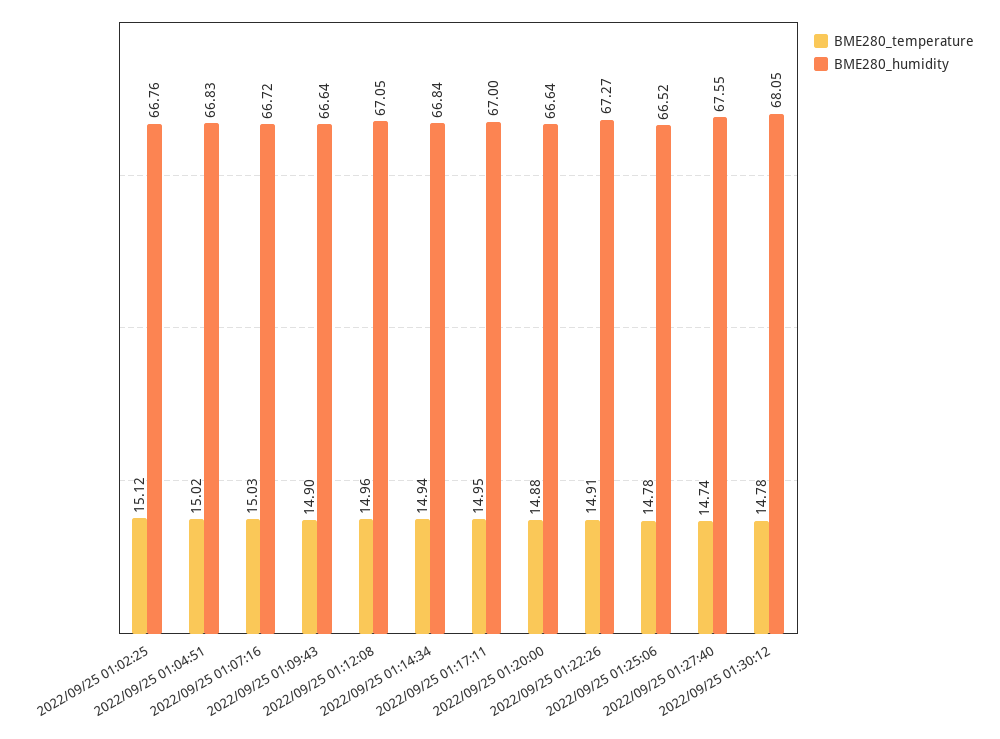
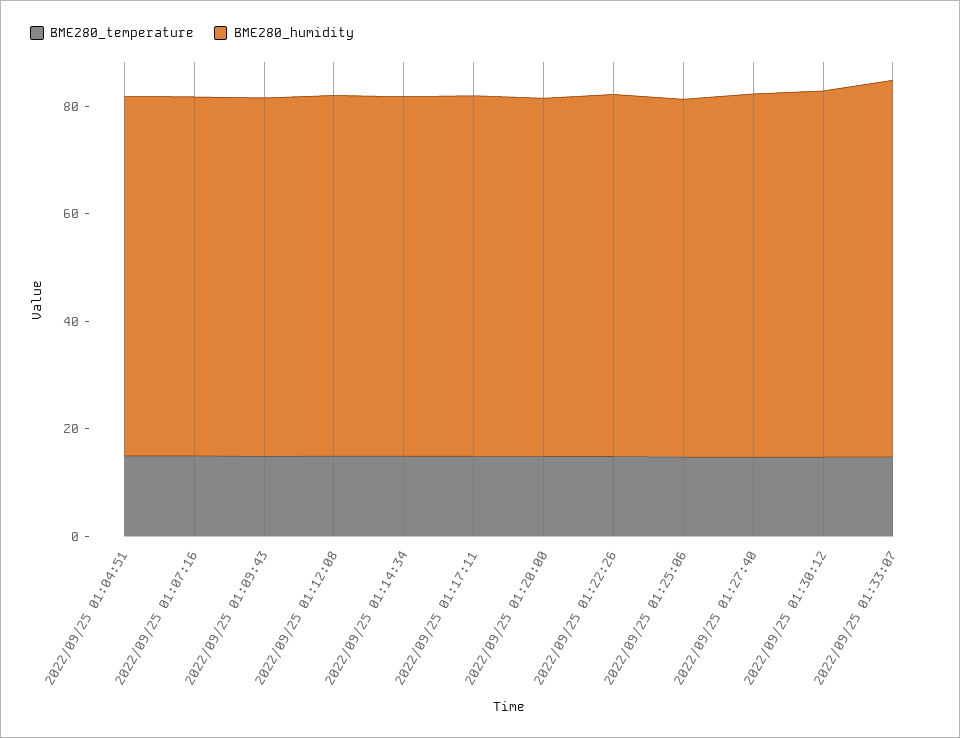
BME280_temperature, 2022/09/25 01:02:25: 15.12 -> none
BME280_humidity, 2022/09/25 01:02:25: 66.76 -> none
BME280_temperature, 2022/09/25 01:33:07: none -> 15
BME280_humidity, 2022/09/25 01:33:07: none -> 70

